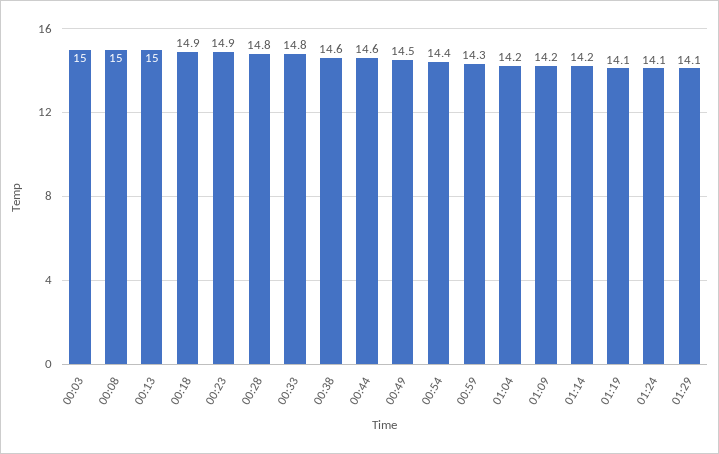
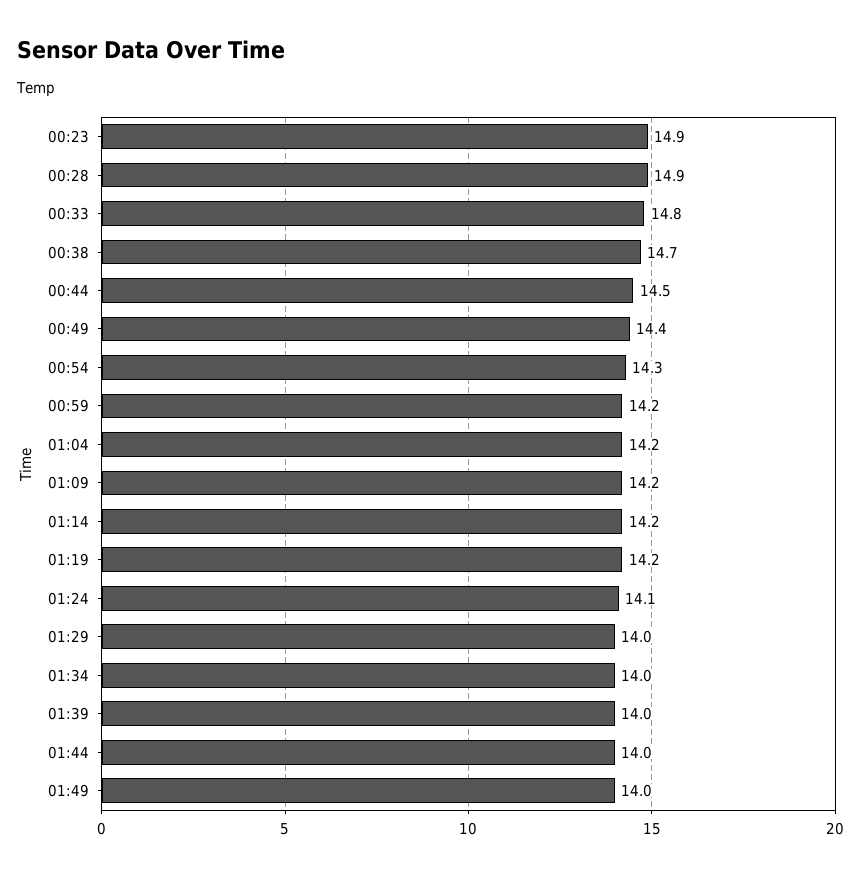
00:03: 15 -> none
00:08: 15 -> none
00:13: 15 -> none
00:18: 14.9 -> none
00:28: 14.8 -> 14.9
00:38: 14.6 -> 14.7
00:44: 14.6 -> 14.5
00:49: 14.5 -> 14.4
00:54: 14.4 -> 14.3
00:59: 14.3 -> 14.2
01:19: 14.1 -> 14.2
01:29: 14.1 -> 14
01:34: none -> 14
01:39: none -> 14
01:44: none -> 14
01:49: none -> 14

